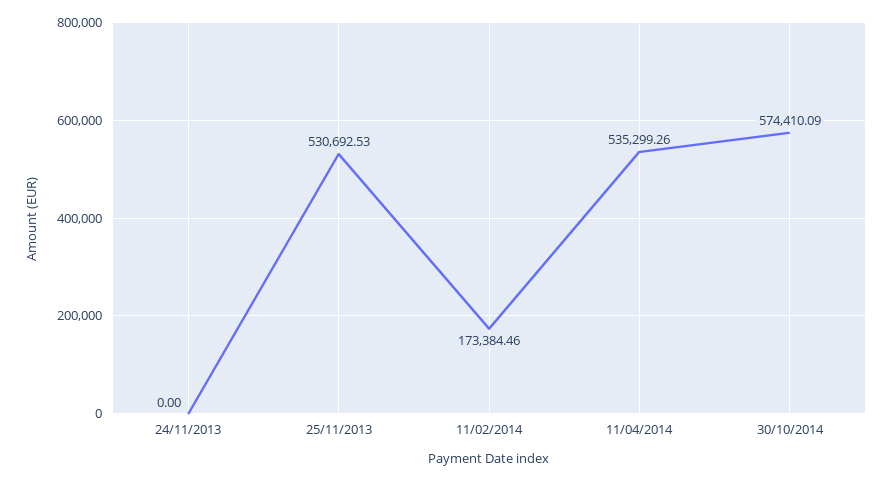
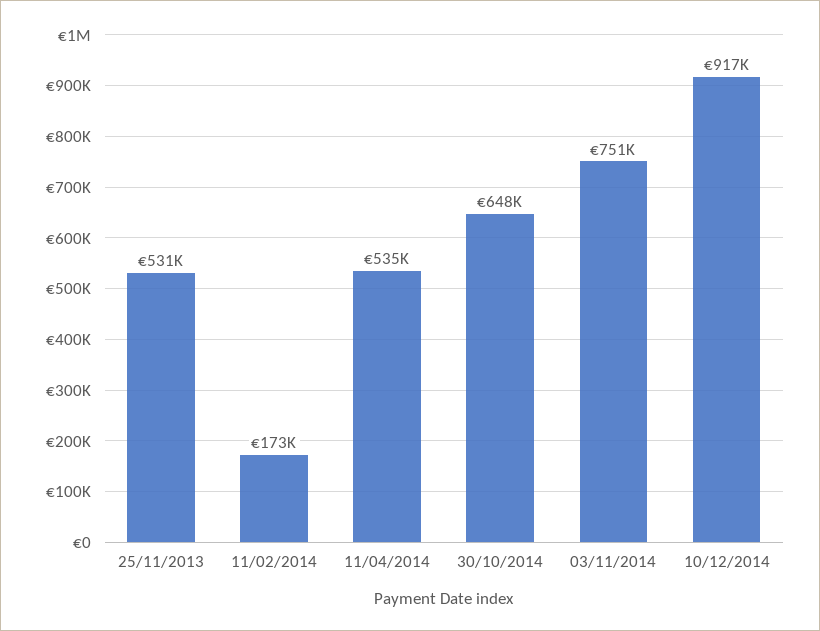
24/11/2013: 0 -> none
30/10/2014: 574410.09 -> 648000
03/11/2014: none -> 751000
10/12/2014: none -> 917000

